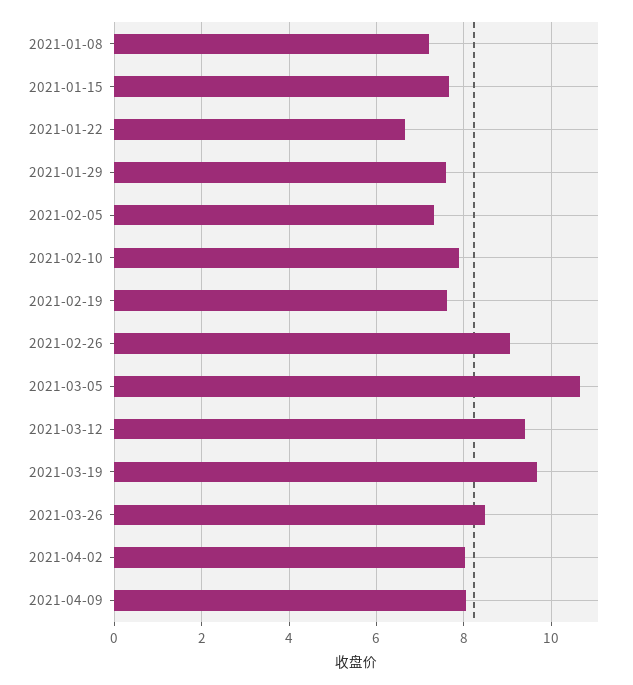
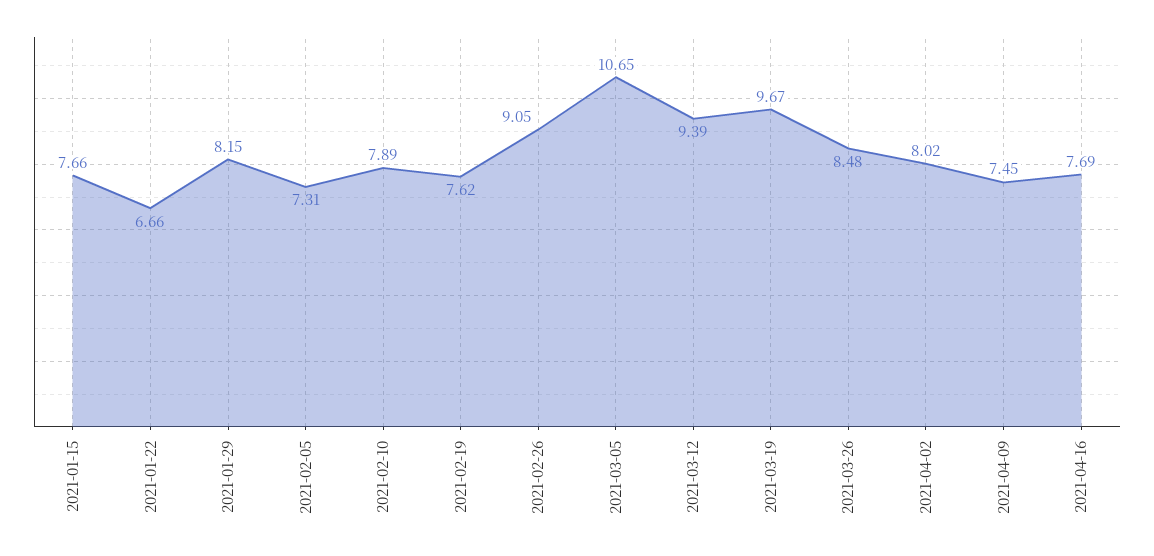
2021-01-08: 7.2 -> none
2021-01-29: 7.6 -> 8.15
2021-04-09: 8 -> 7.45
2021-04-16: none -> 7.69

